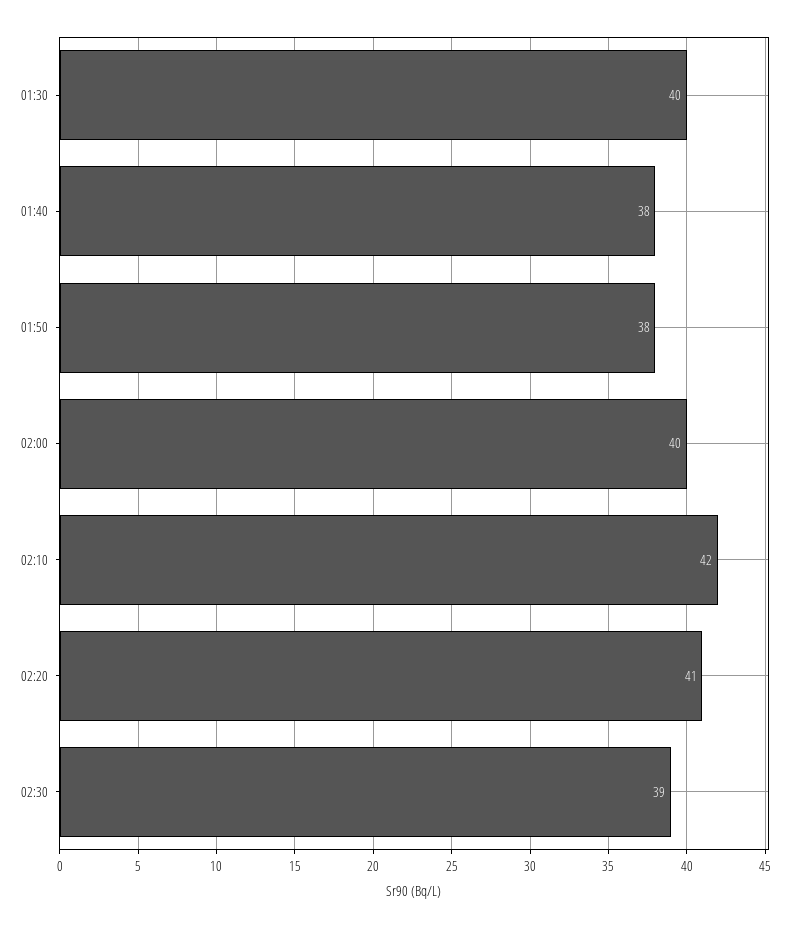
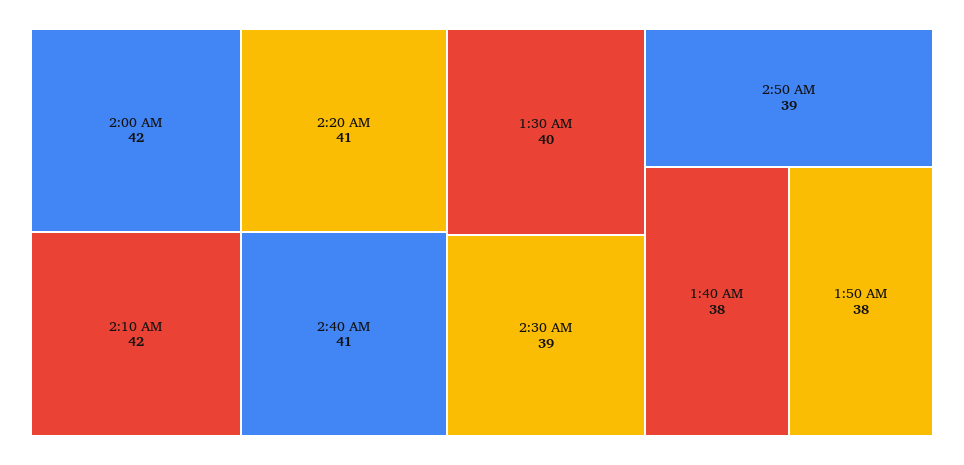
02:00: 40 -> 42
2:40 AM: none -> 41
2:50 AM: none -> 39

